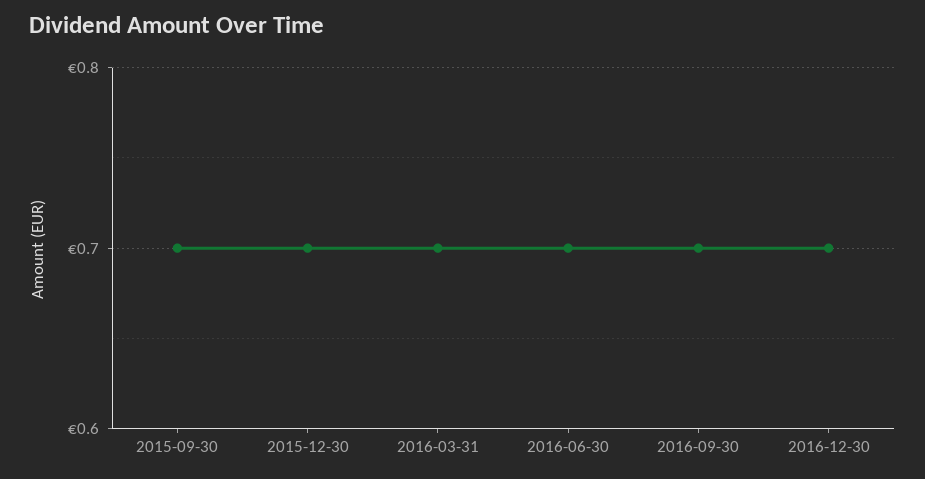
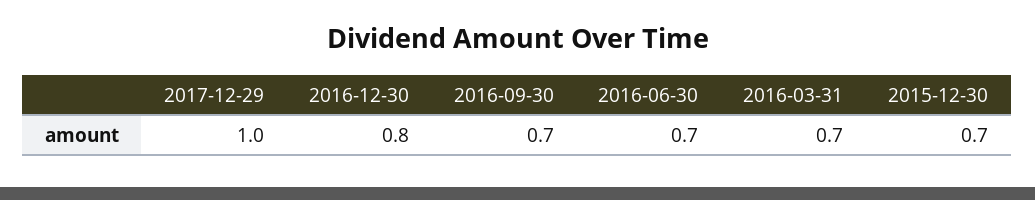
2015-09-30: 0.7 -> none
2016-12-30: 0.7 -> 0.8
2017-12-29: none -> 1

